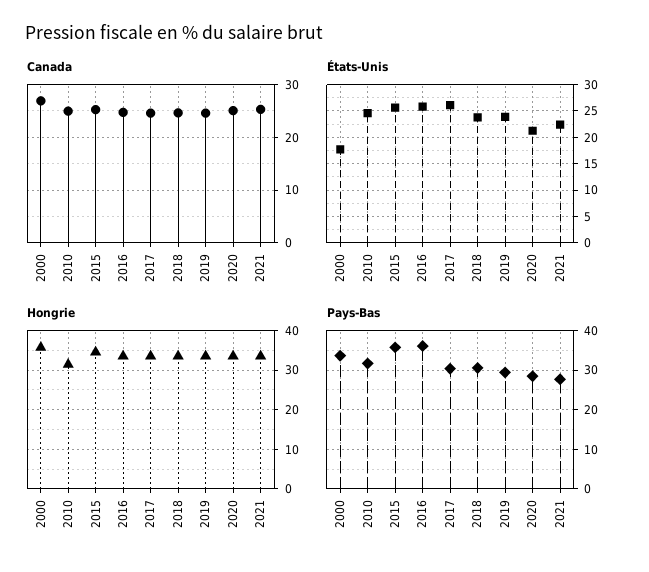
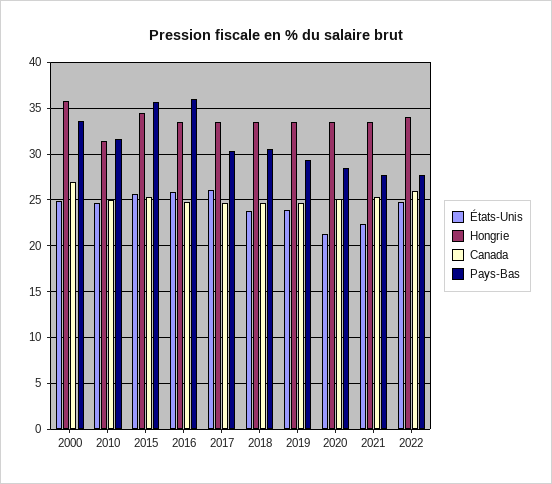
États-Unis, 2000: 17.5 -> 25
États-Unis, 2022: none -> 25
Hongrie, 2022: none -> 34
Canada, 2022: none -> 26
Pays-Bas, 2022: none -> 28

